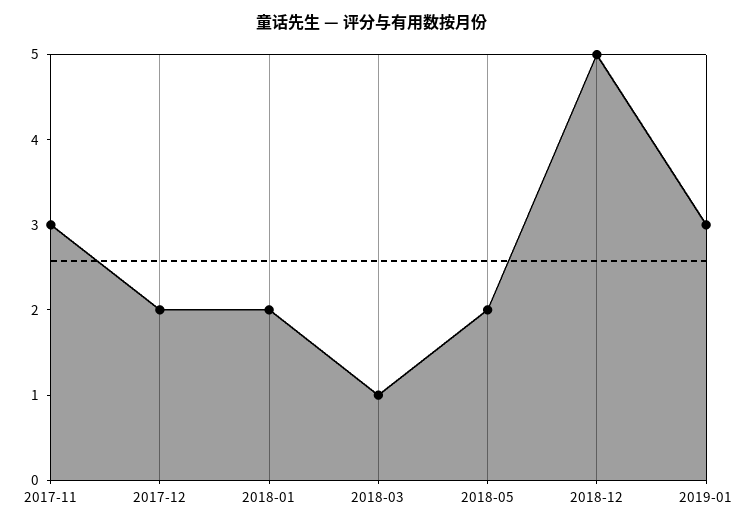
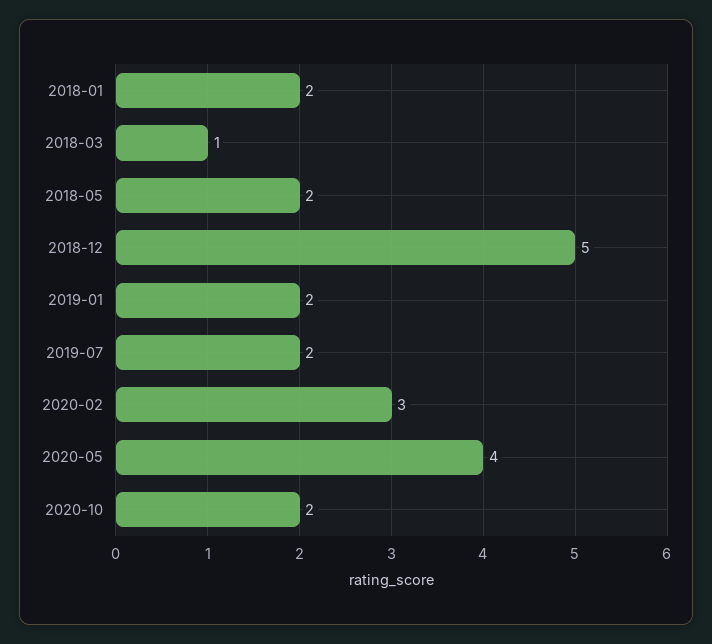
2017-11: 3 -> none
2017-12: 2 -> none
2019-01: 3 -> 2
2019-07: none -> 2
2020-02: none -> 3
2020-05: none -> 4
2020-10: none -> 2

